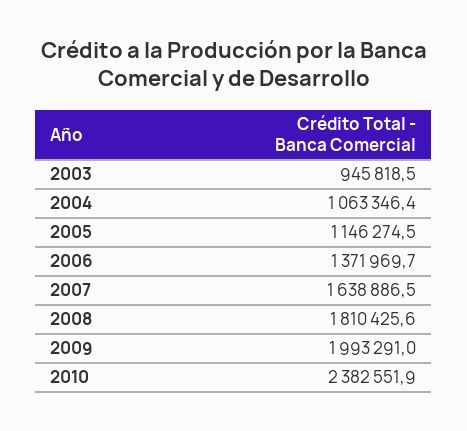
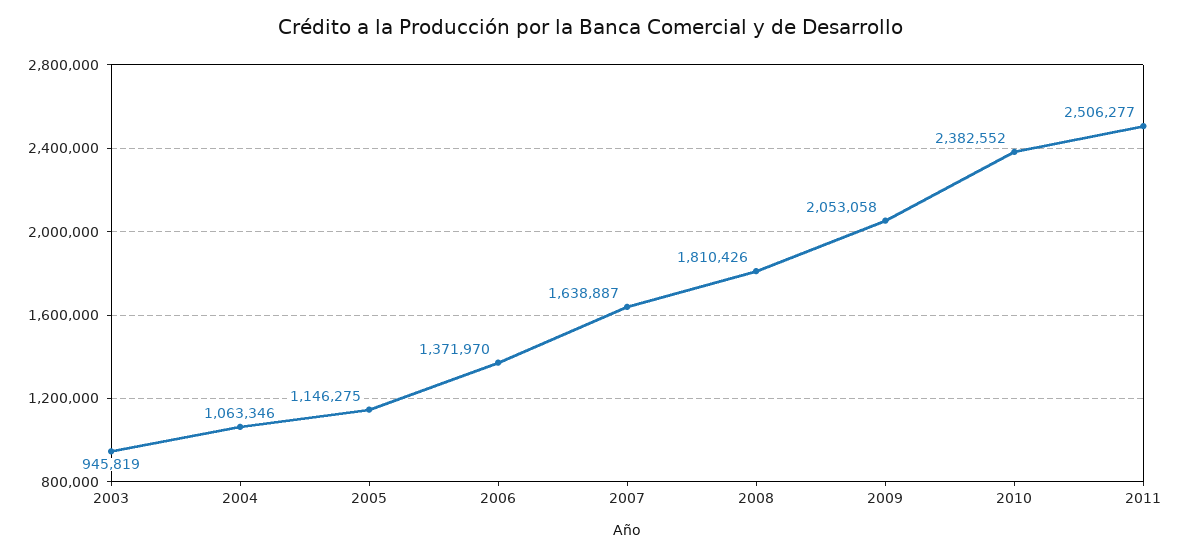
2009: 1993291 -> 2053058
2011: none -> 2506277

